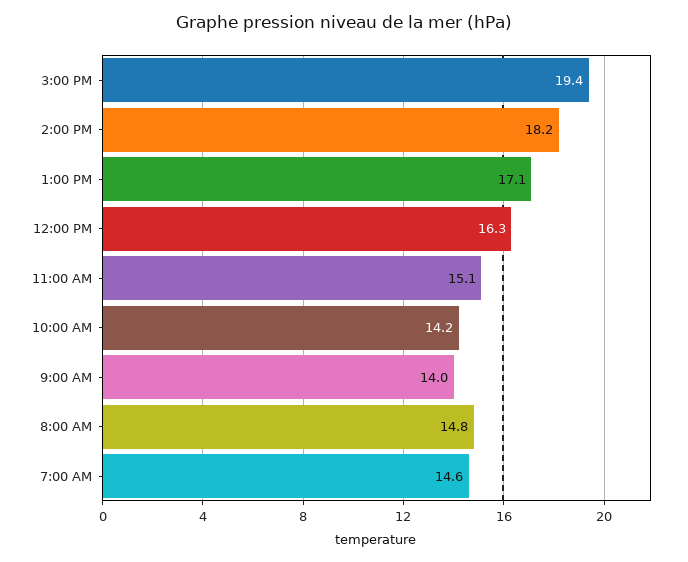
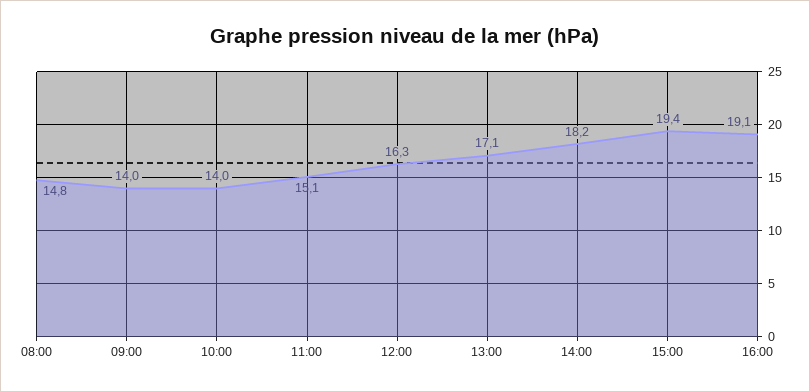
10:00 AM: 14.2 -> 14
7:00 AM: 14.6 -> none
16:00: none -> 19.1

